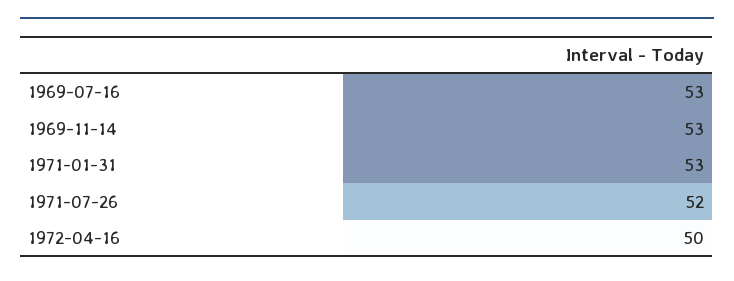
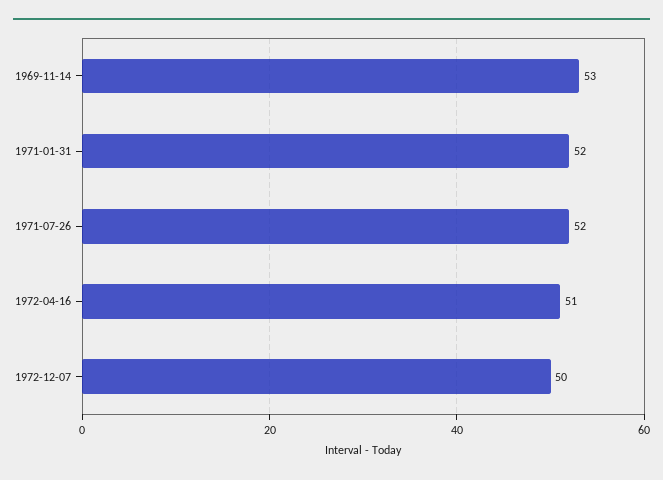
1969-07-16: 53 -> none
1971-01-31: 53 -> 52
1972-04-16: 50 -> 51
1972-12-07: none -> 50

